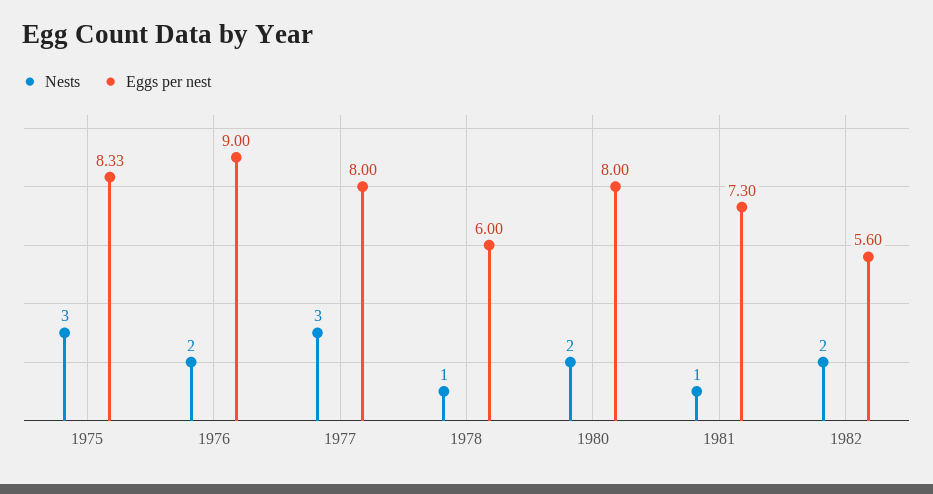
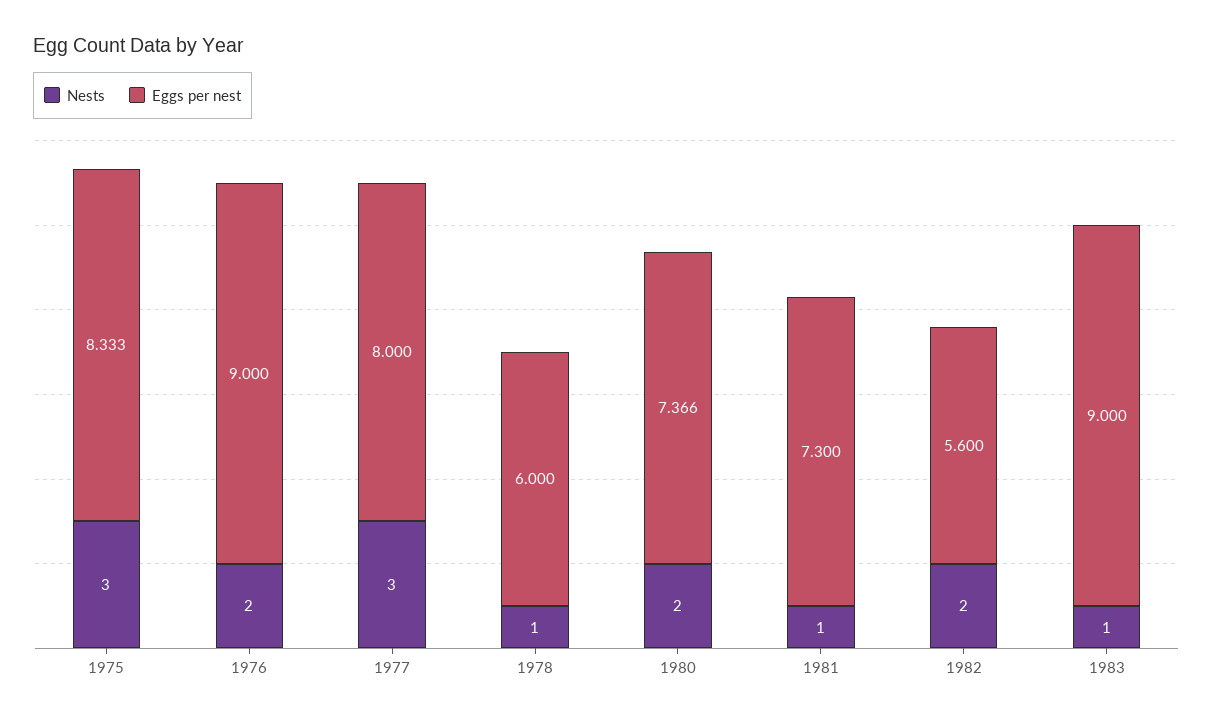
Eggs per nest, 1980: 8 -> 7.366
Nests, 1983: none -> 1
Eggs per nest, 1983: none -> 9

